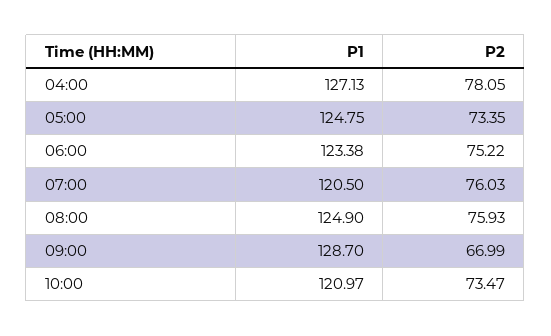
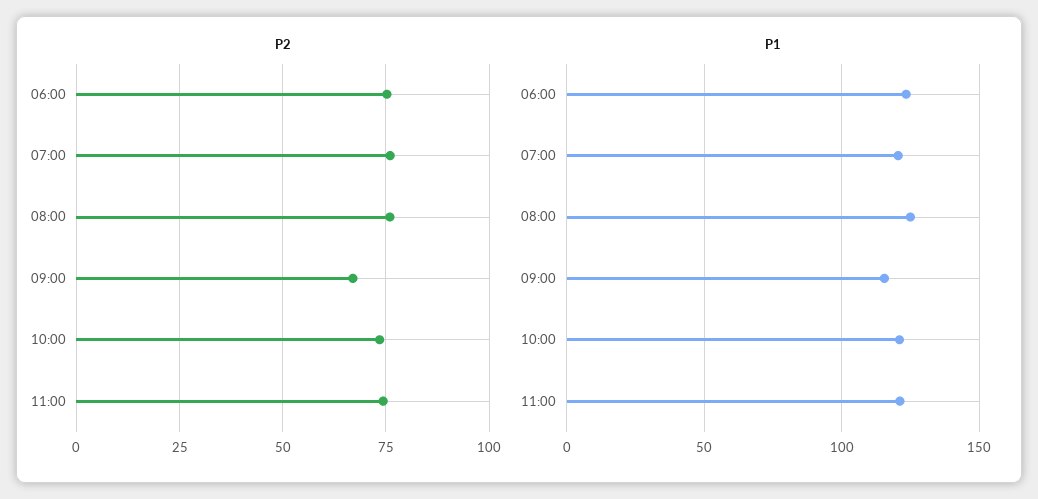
P1, 04:00: 127.13 -> none
P2, 04:00: 78.05 -> none
P1, 05:00: 124.75 -> none
P2, 05:00: 73.35 -> none
P1, 09:00: 128.7 -> 115
P2, 11:00: none -> 75
P1, 11:00: none -> 120

